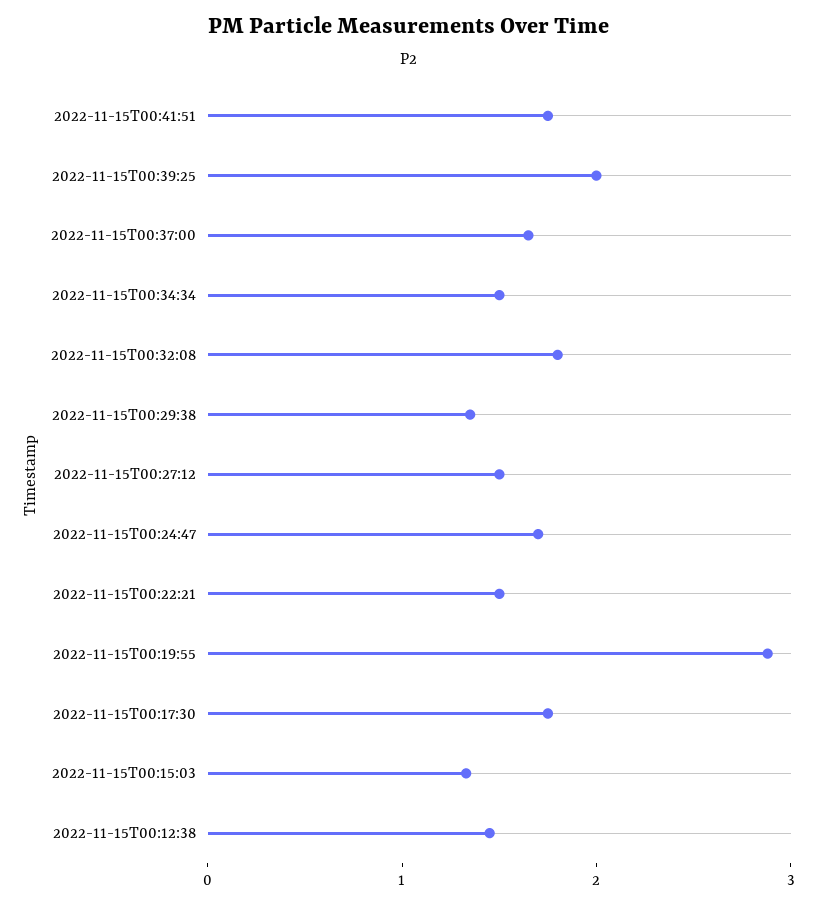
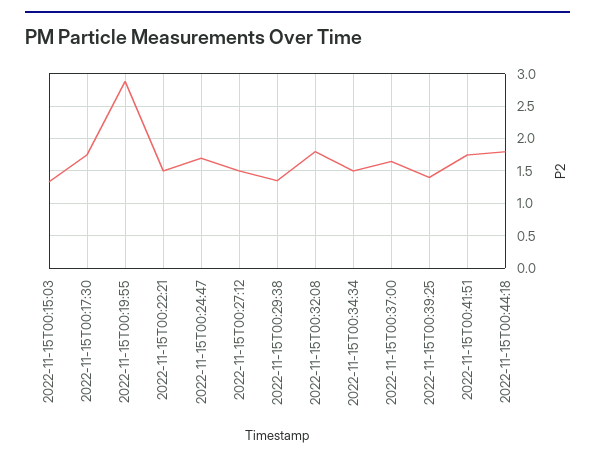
2022-11-15T00:39:25: 2 -> 1.4
2022-11-15T00:12:38: 1.4 -> none
2022-11-15T00:44:18: none -> 1.8

